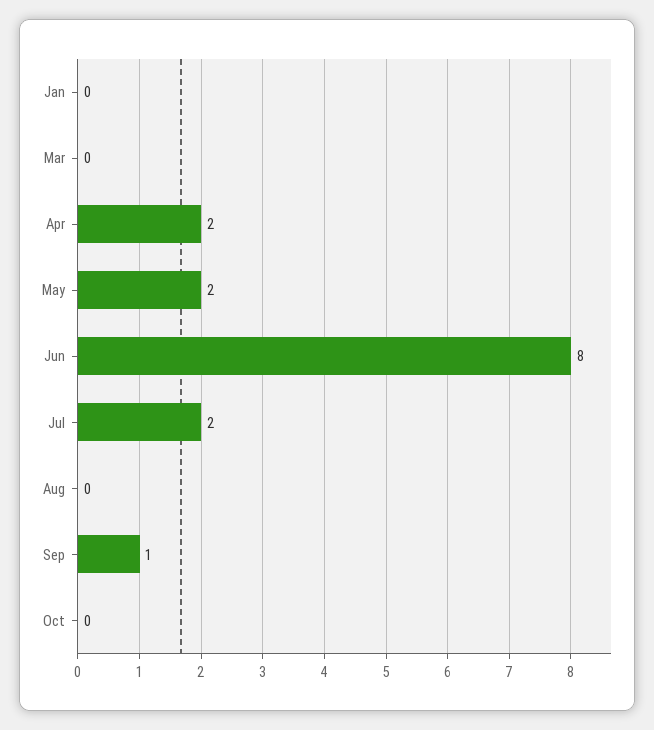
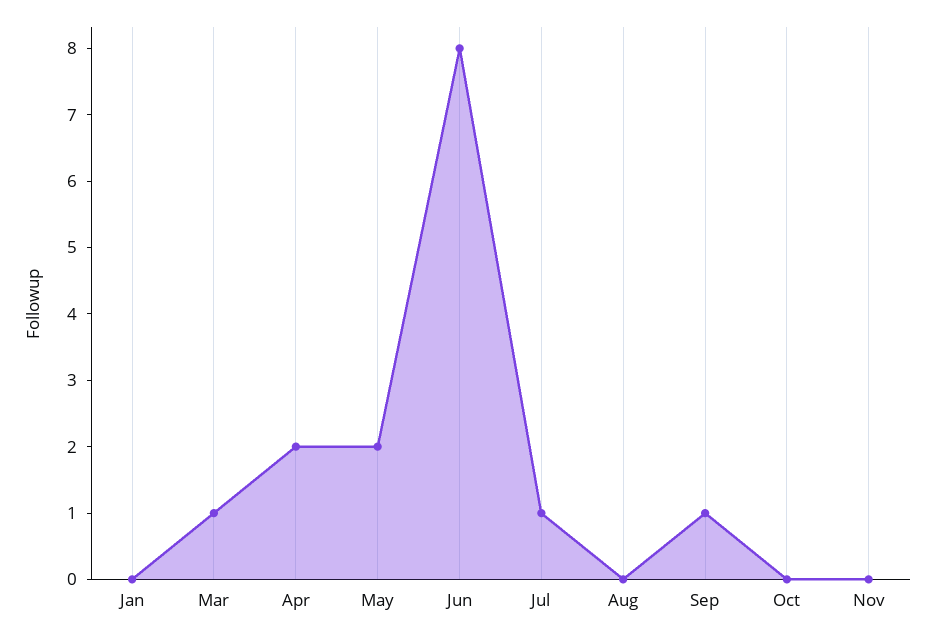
Mar: 0 -> 1
Jul: 2 -> 1
Nov: none -> 0

